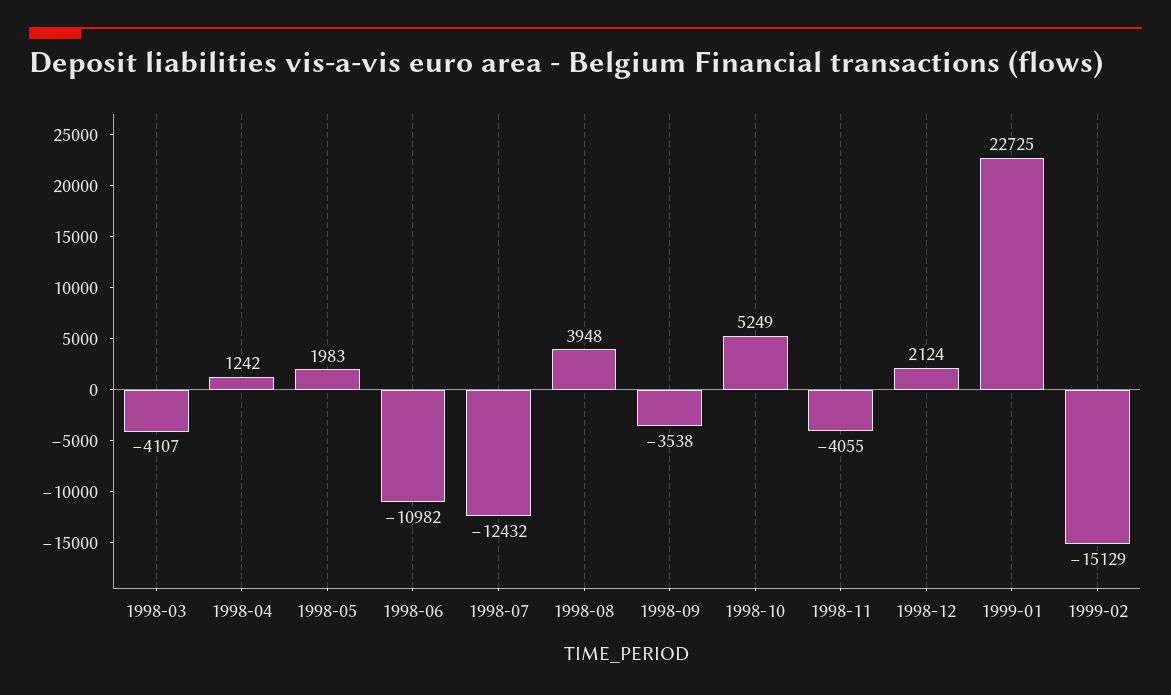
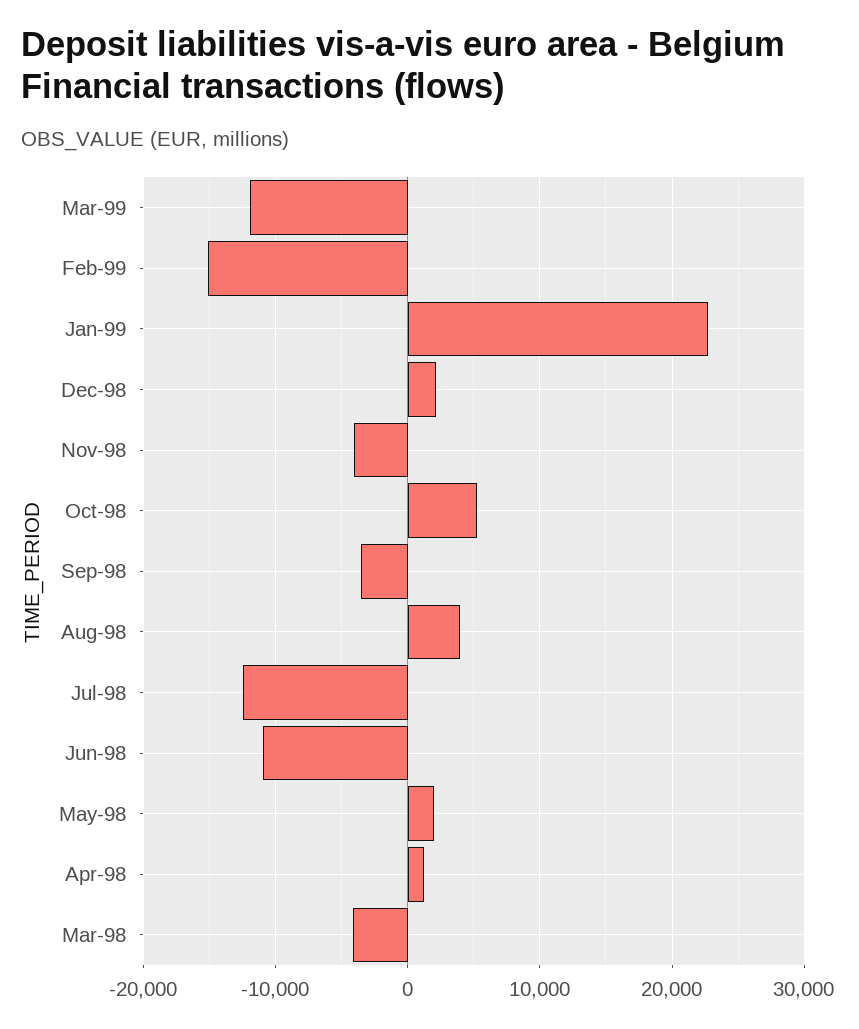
Mar-99: none -> -12000

